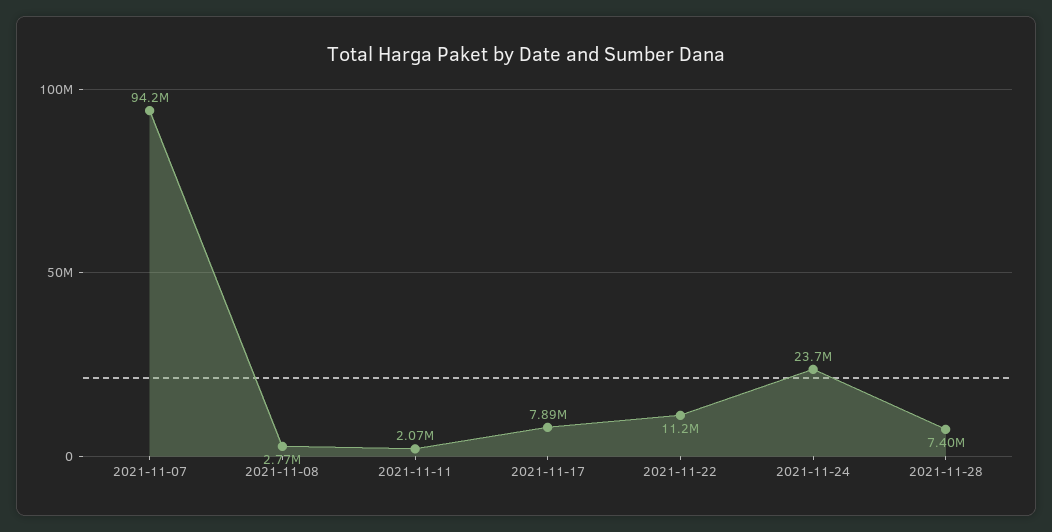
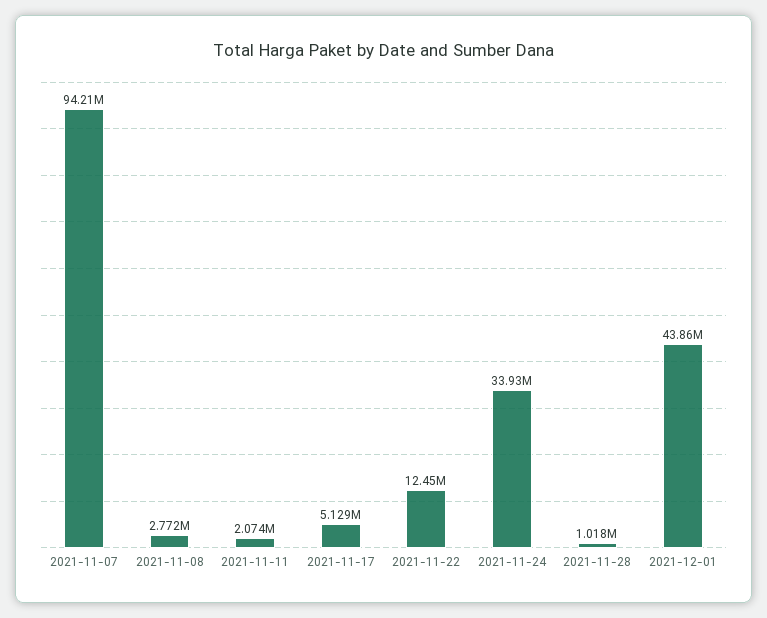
2021-11-17: 7890000 -> 5129000
2021-11-22: 11200000 -> 12450000
2021-11-24: 23700000 -> 33930000
2021-11-28: 7400000 -> 1018000
2021-12-01: none -> 43860000

